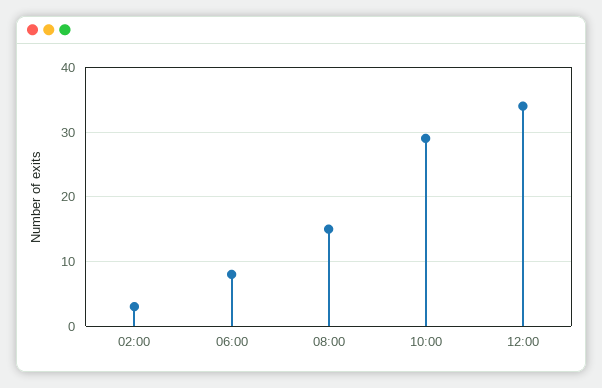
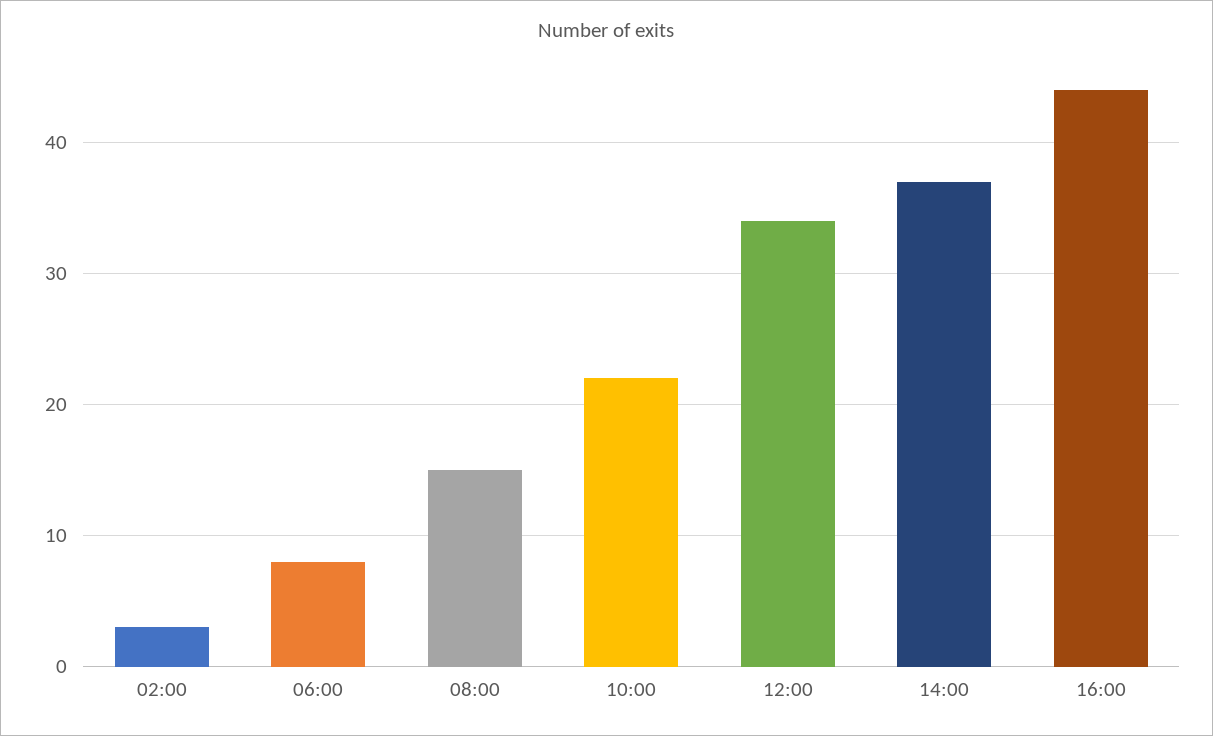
10:00: 29 -> 22
14:00: none -> 37
16:00: none -> 44

